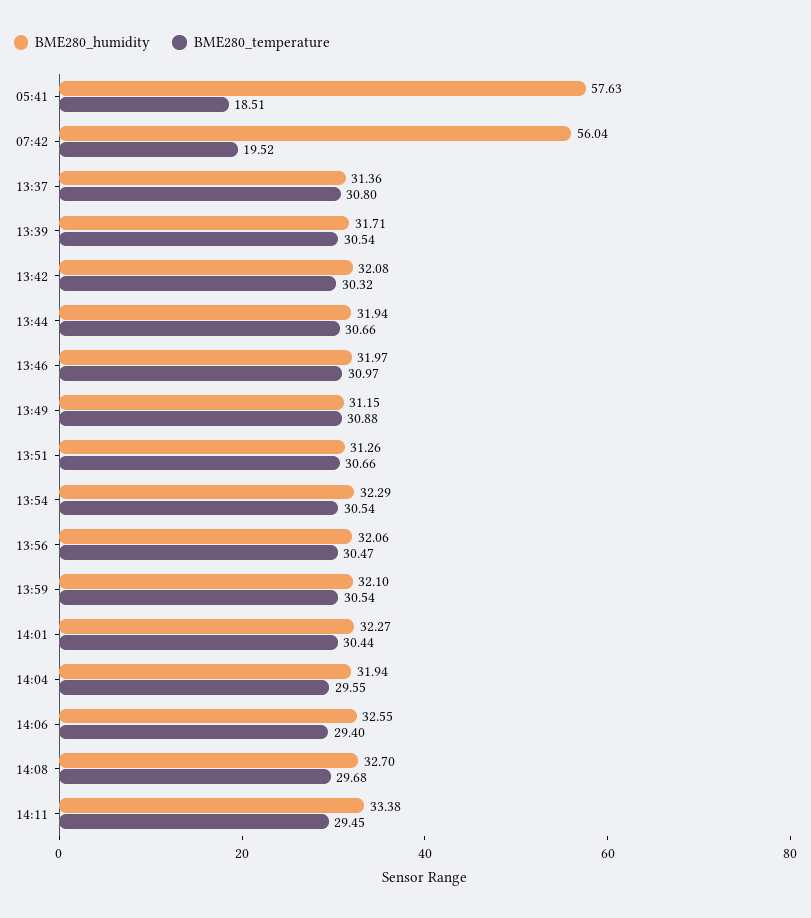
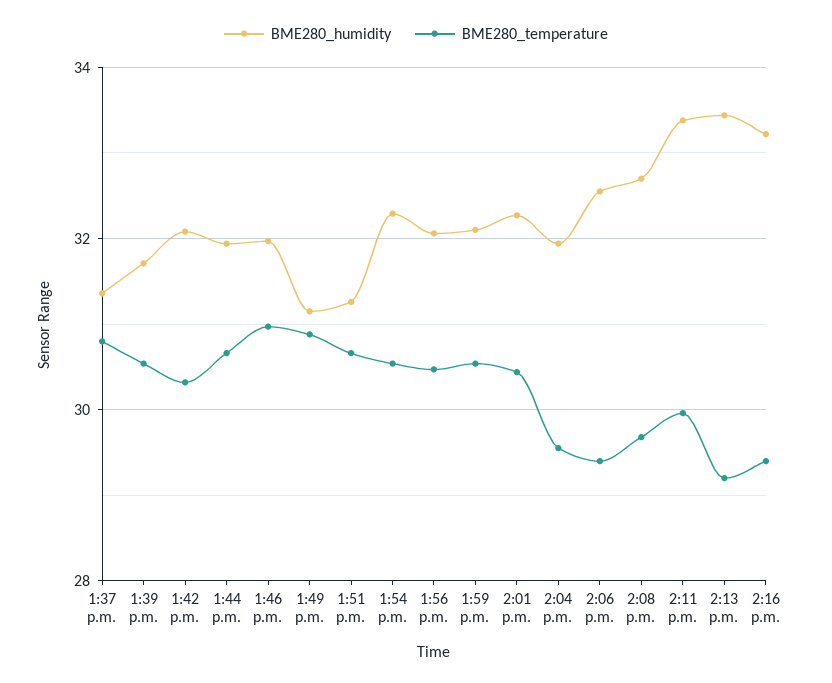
BME280_humidity, 05:41: 57.63 -> none
BME280_temperature, 05:41: 18.51 -> none
BME280_humidity, 07:42: 56.04 -> none
BME280_temperature, 07:42: 19.52 -> none
BME280_temperature, 14:11: 29.45 -> 30
BME280_humidity, 2:13 p.m.: none -> 33.4
BME280_temperature, 2:13 p.m.: none -> 29.2
BME280_humidity, 2:16 p.m.: none -> 33.2
BME280_temperature, 2:16 p.m.: none -> 29.4

